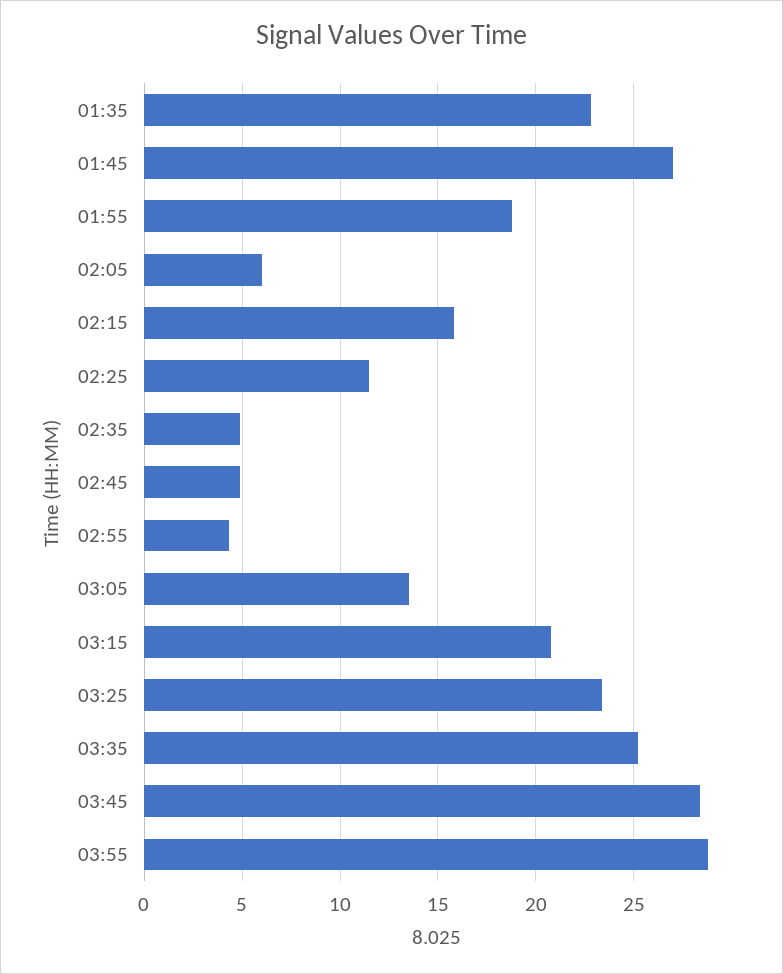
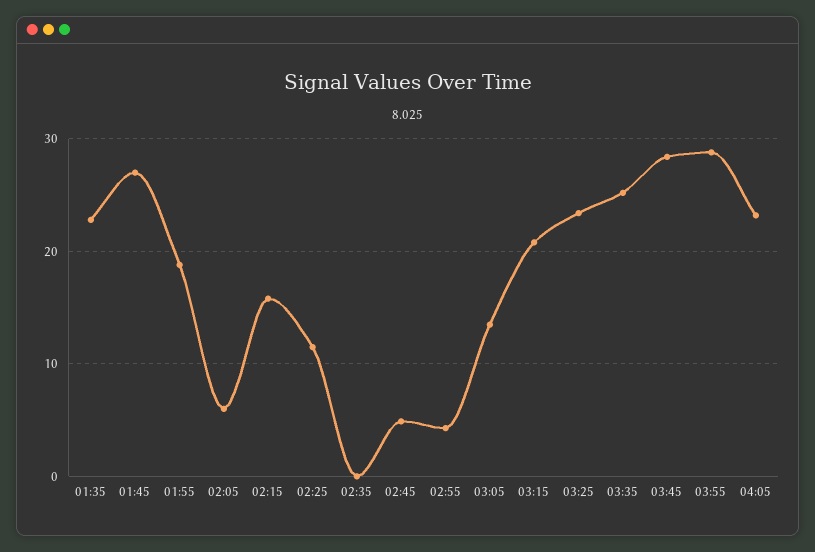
02:35: 5 -> 0
04:05: none -> 23

